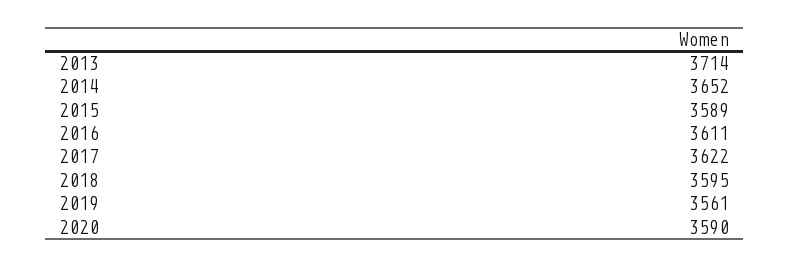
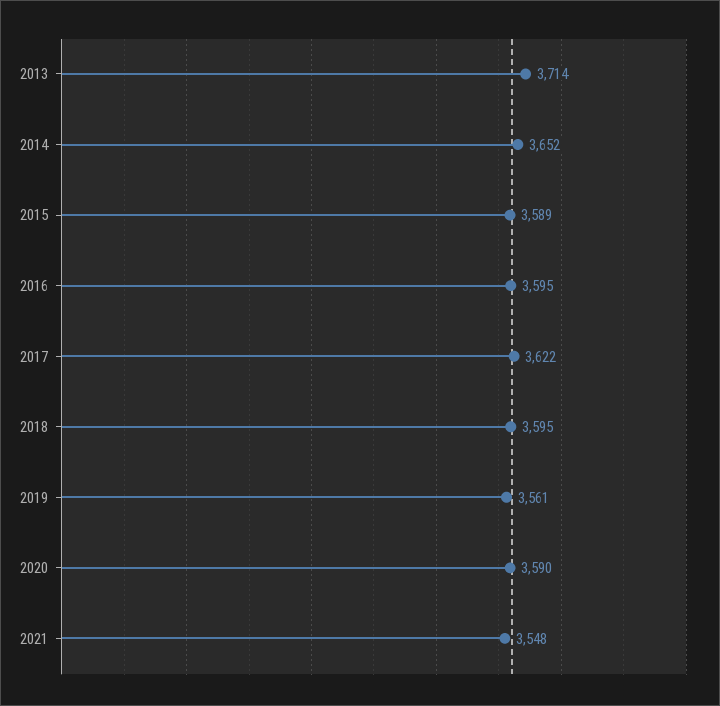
2016: 3611 -> 3595
2021: none -> 3548

